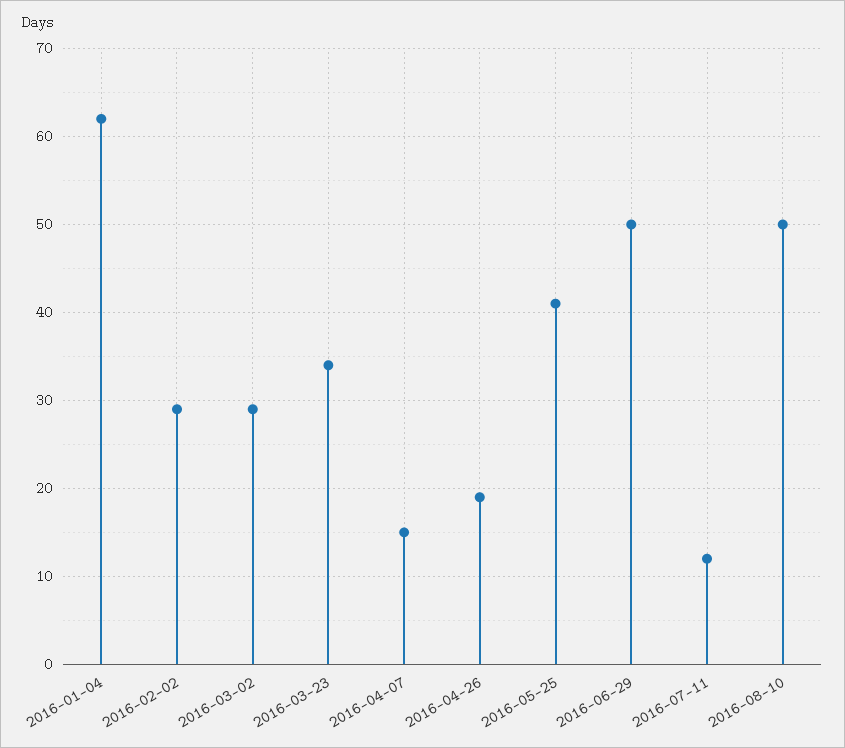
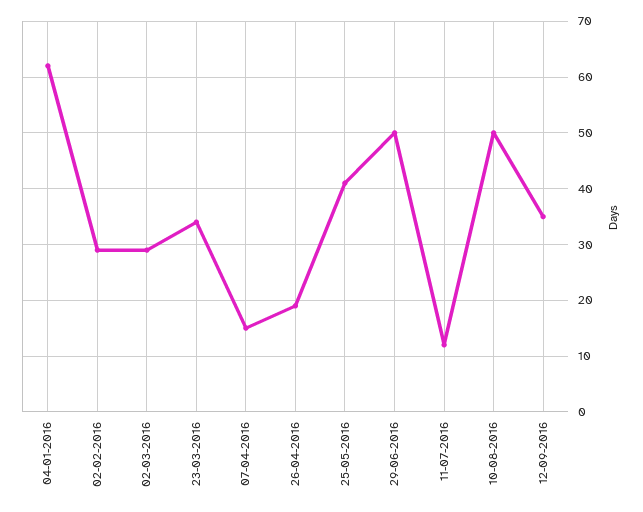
12-09-2016: none -> 35

